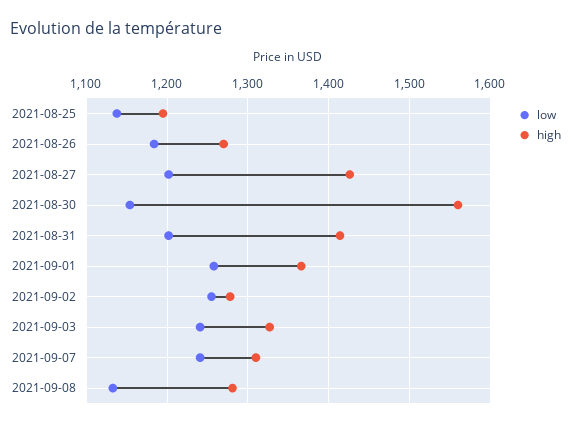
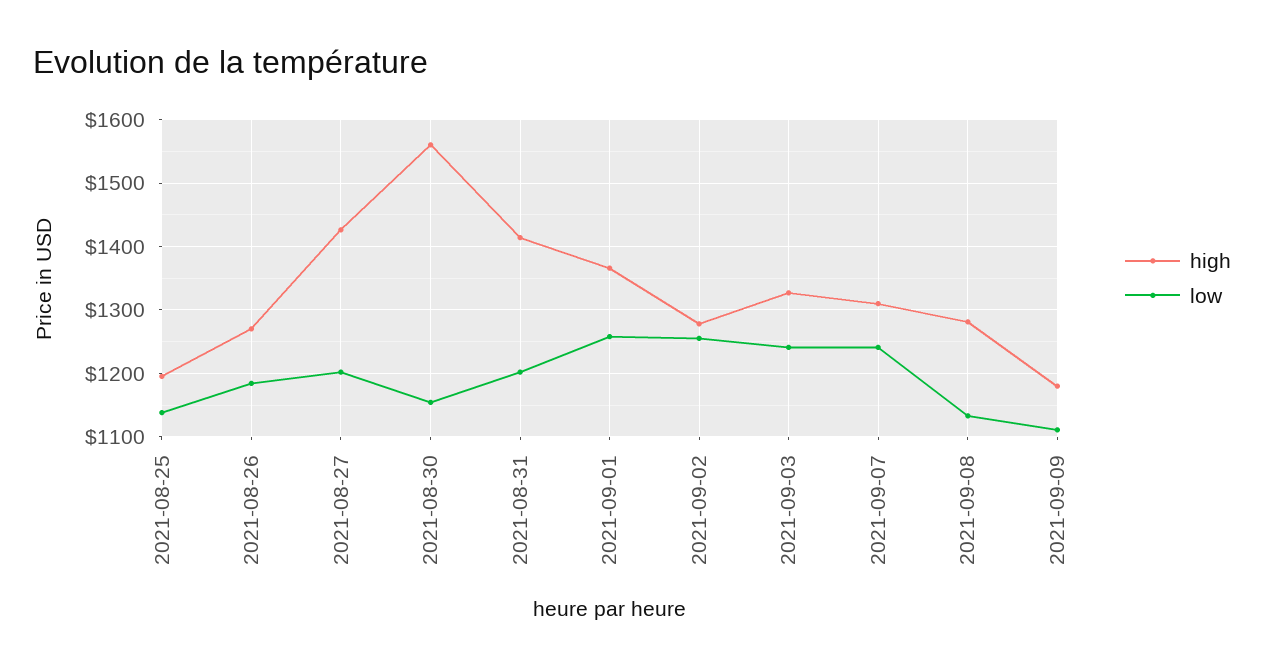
high, 2021-09-09: none -> 1180
low, 2021-09-09: none -> 1110

